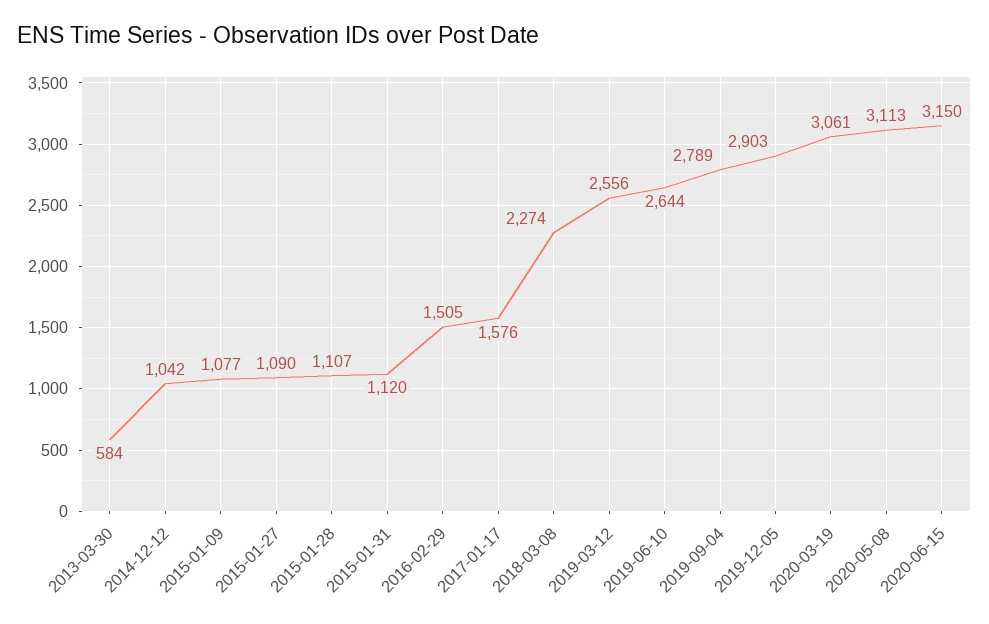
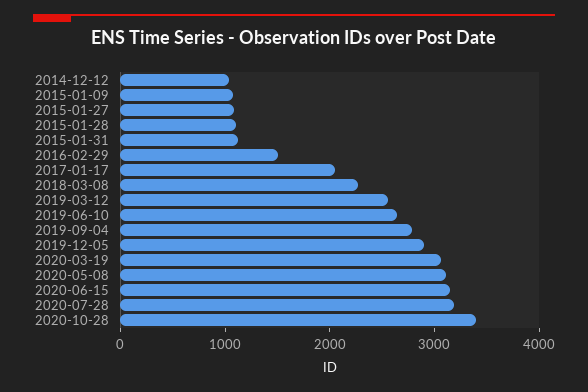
2013-03-30: 584 -> none
2017-01-17: 1576 -> 2000
2020-07-28: none -> 3200
2020-10-28: none -> 3400

